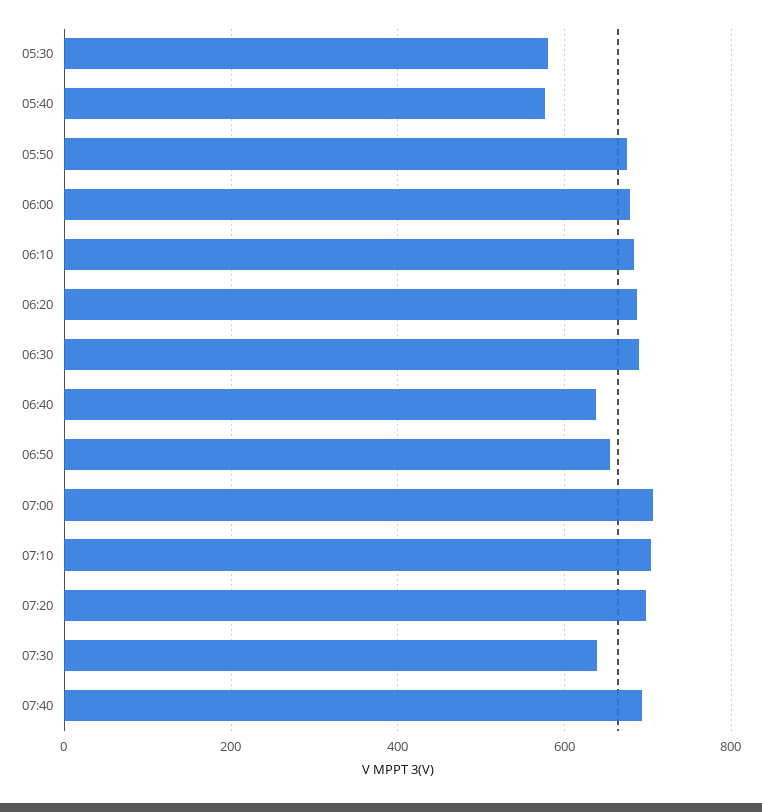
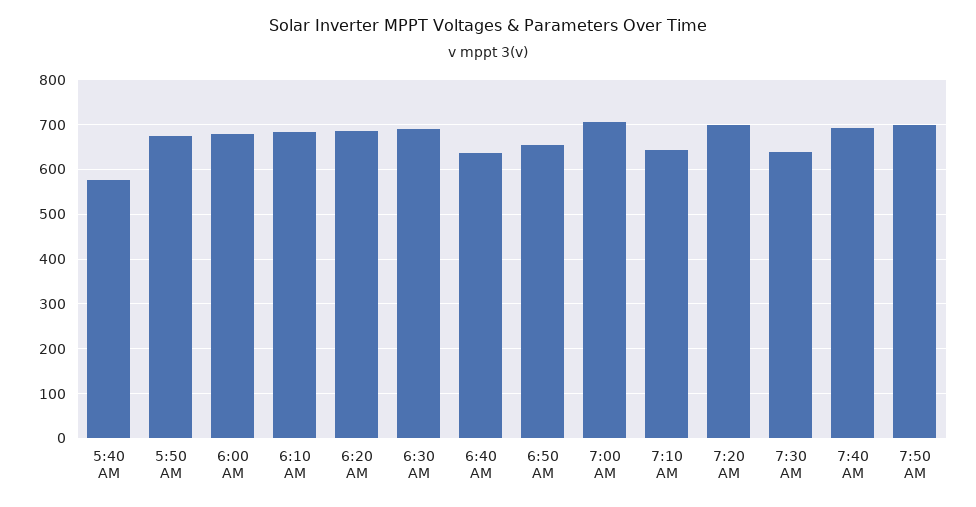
05:30: 580 -> none
07:10: 700 -> 640
7:50 AM: none -> 700

